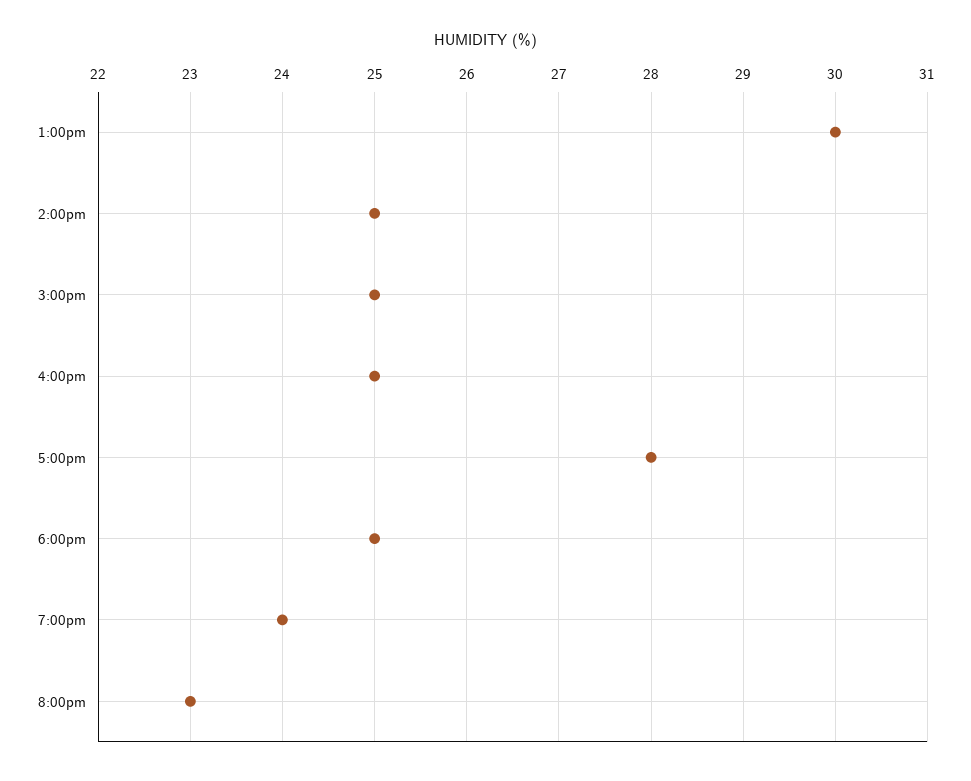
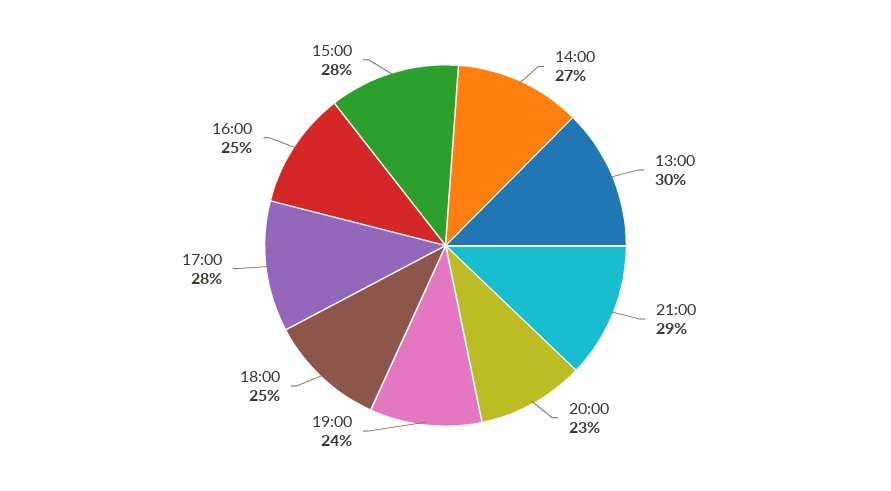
2:00pm: 25 -> 27
3:00pm: 25 -> 28
21:00: none -> 29

